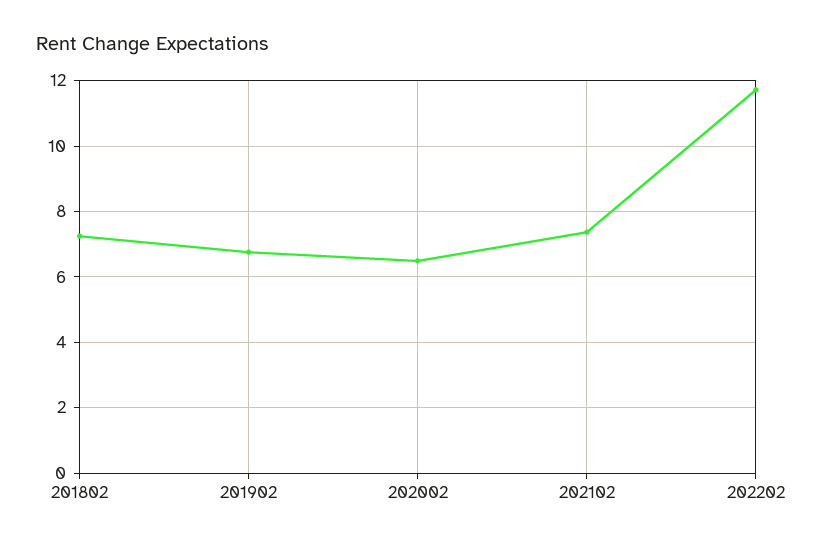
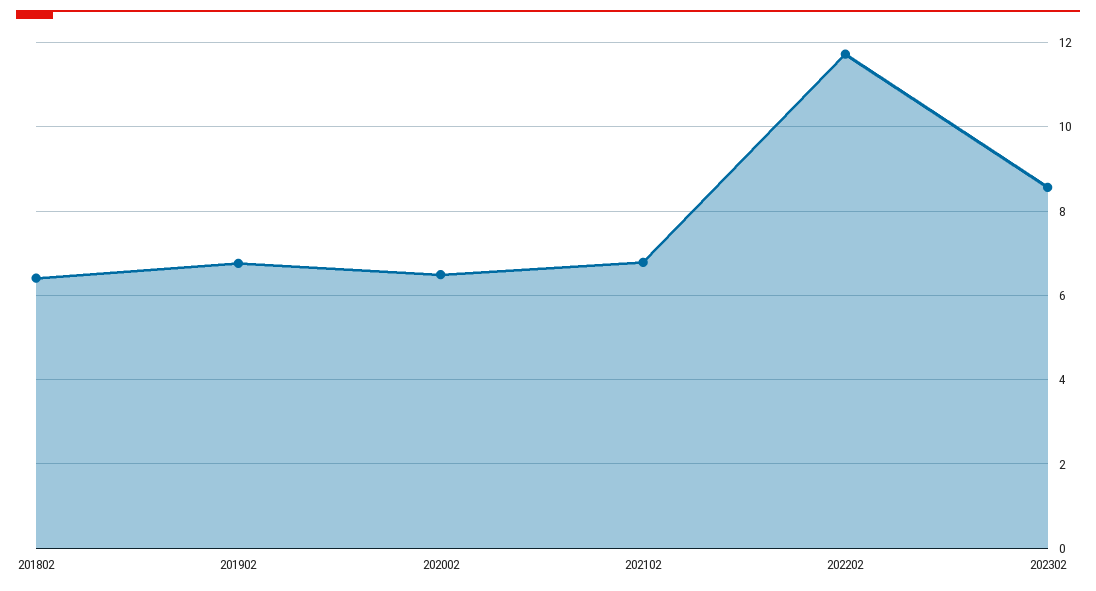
201802: 7.2 -> 6.4
202102: 7.4 -> 6.8
202302: none -> 8.6

